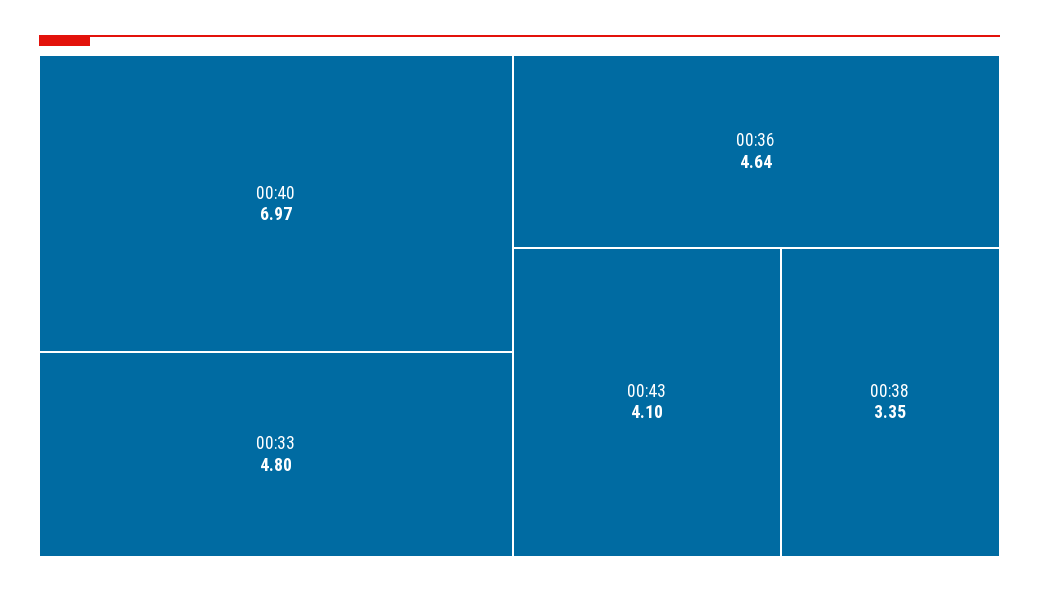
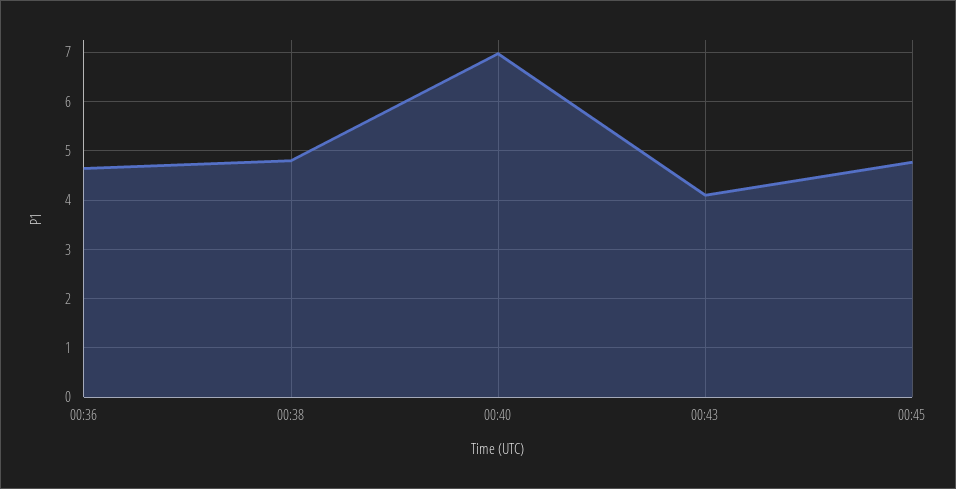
00:33: 4.8 -> none
00:38: 3.35 -> 4.8
00:45: none -> 4.8

